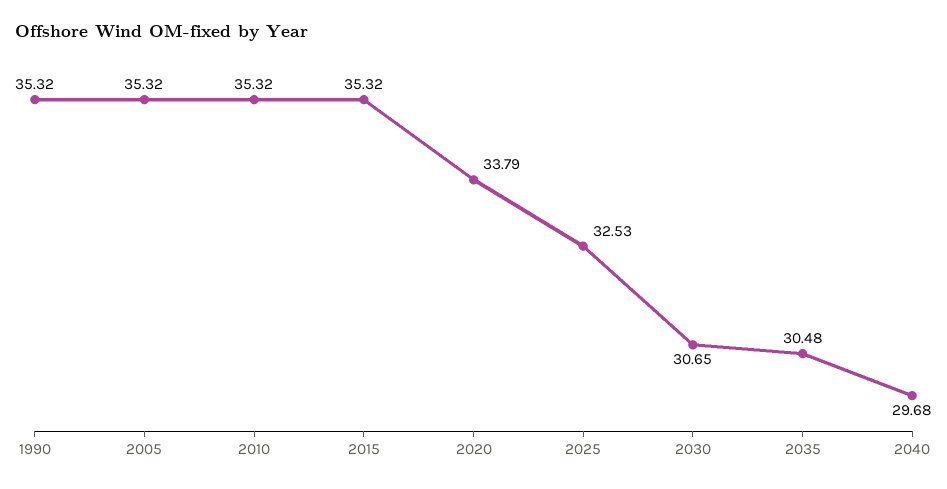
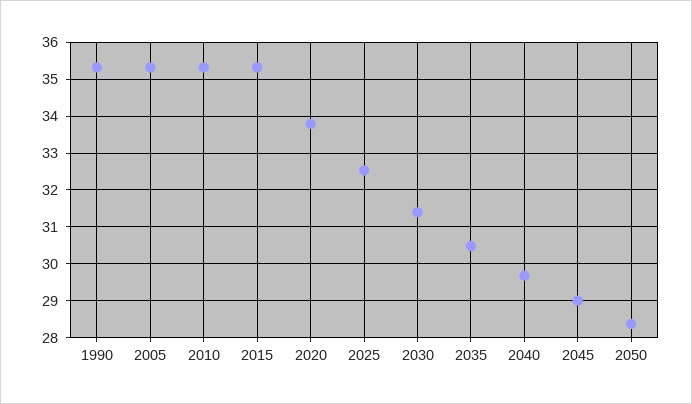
2030: 30.65 -> 31.4
2045: none -> 29
2050: none -> 28.4

